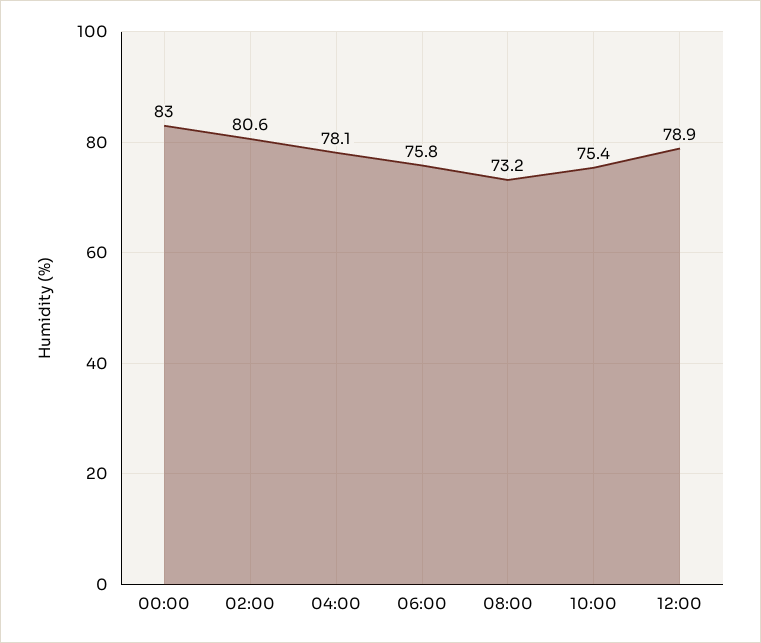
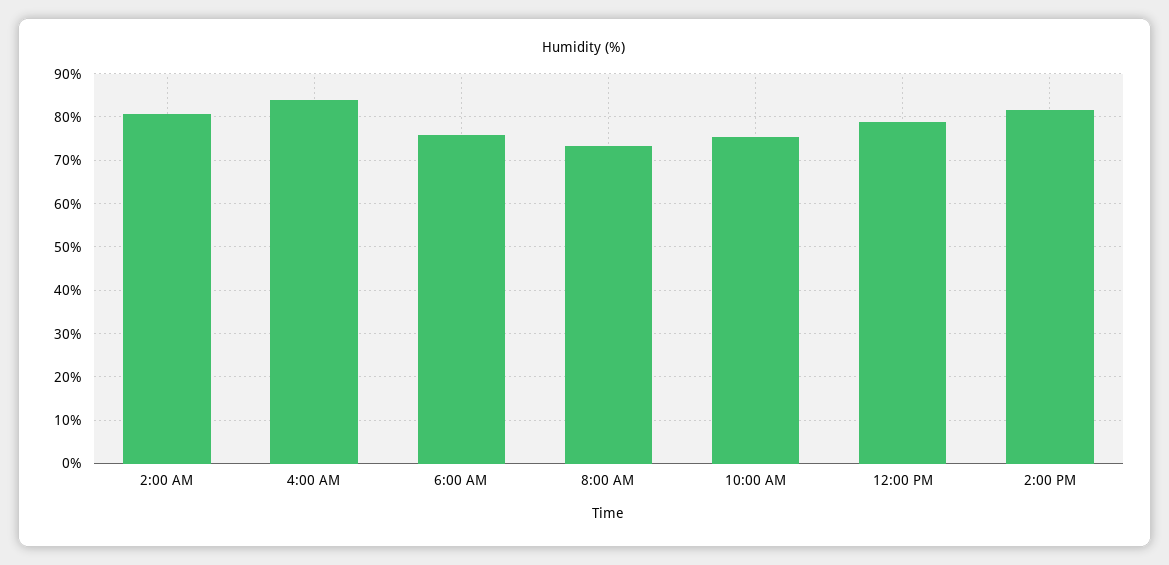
00:00: 83 -> none
04:00: 78.1 -> 84
2:00 PM: none -> 82

